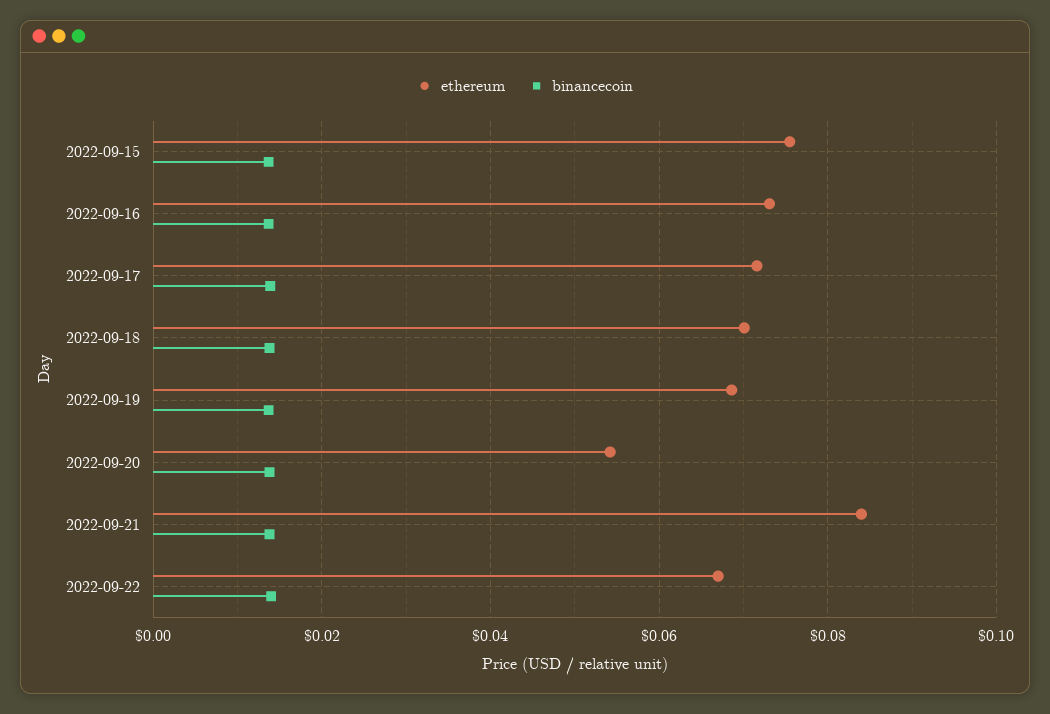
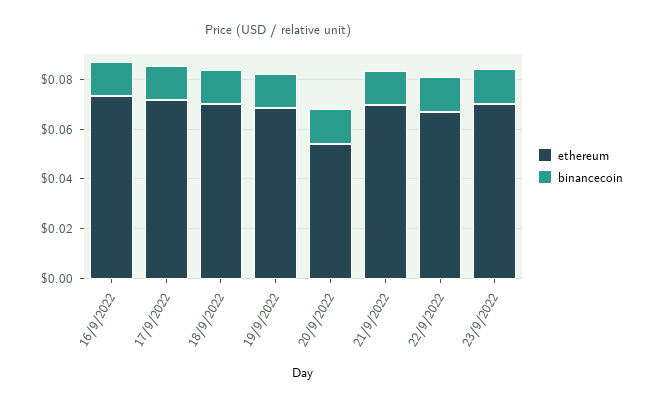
ethereum, 2022-09-15: 0.076 -> none
binancecoin, 2022-09-15: 0.014 -> none
ethereum, 2022-09-21: 0.084 -> 0.07
ethereum, 23/9/2022: none -> 0.07
binancecoin, 23/9/2022: none -> 0.015

